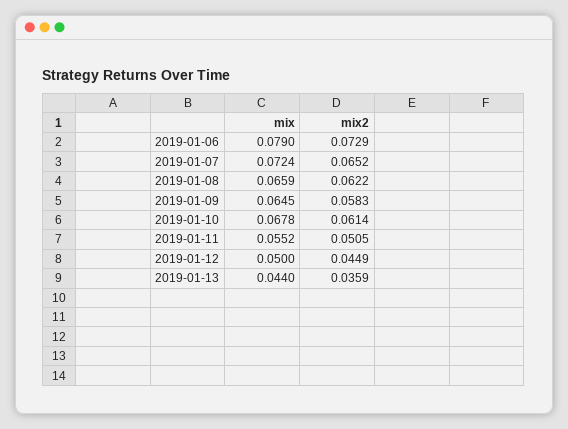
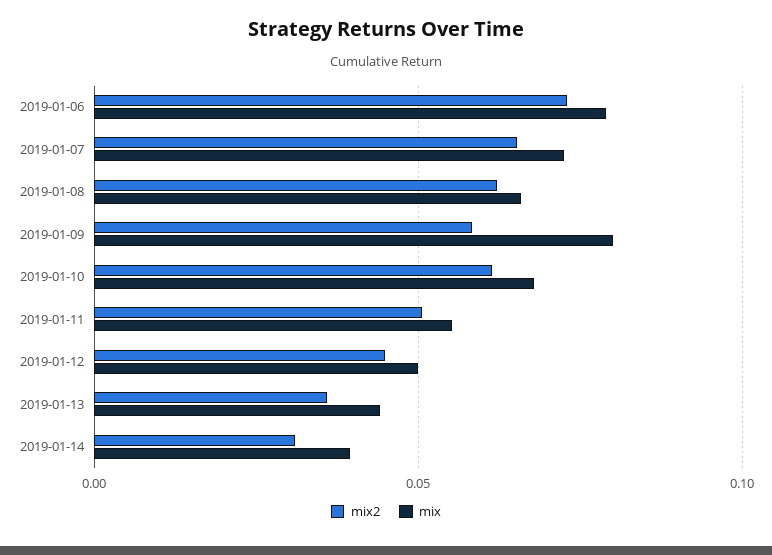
mix, 2019-01-09: 0.0645 -> 0.08
mix2, 2019-01-14: none -> 0.03
mix, 2019-01-14: none -> 0.04

